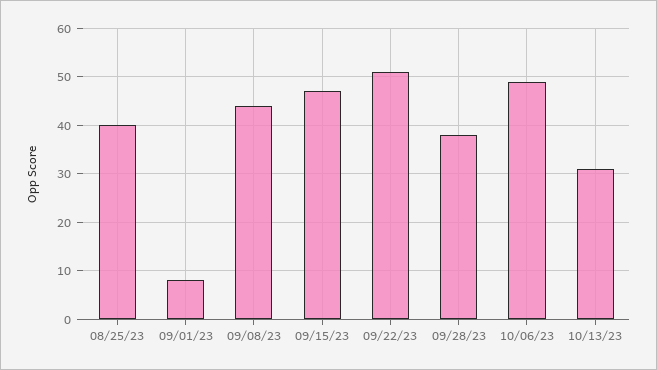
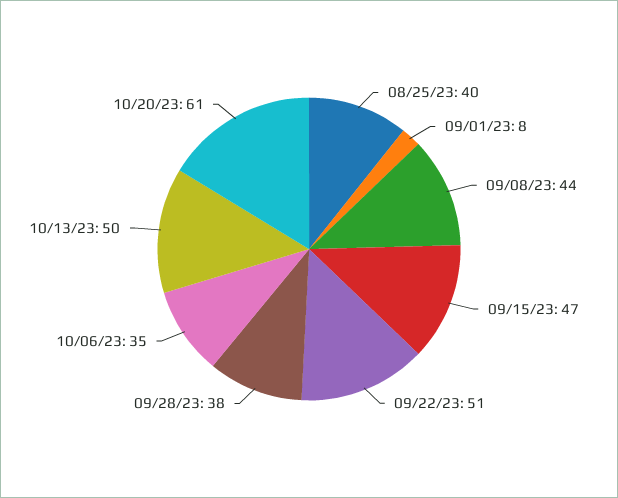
10/06/23: 50 -> 35
10/13/23: 30 -> 50
10/20/23: none -> 61

